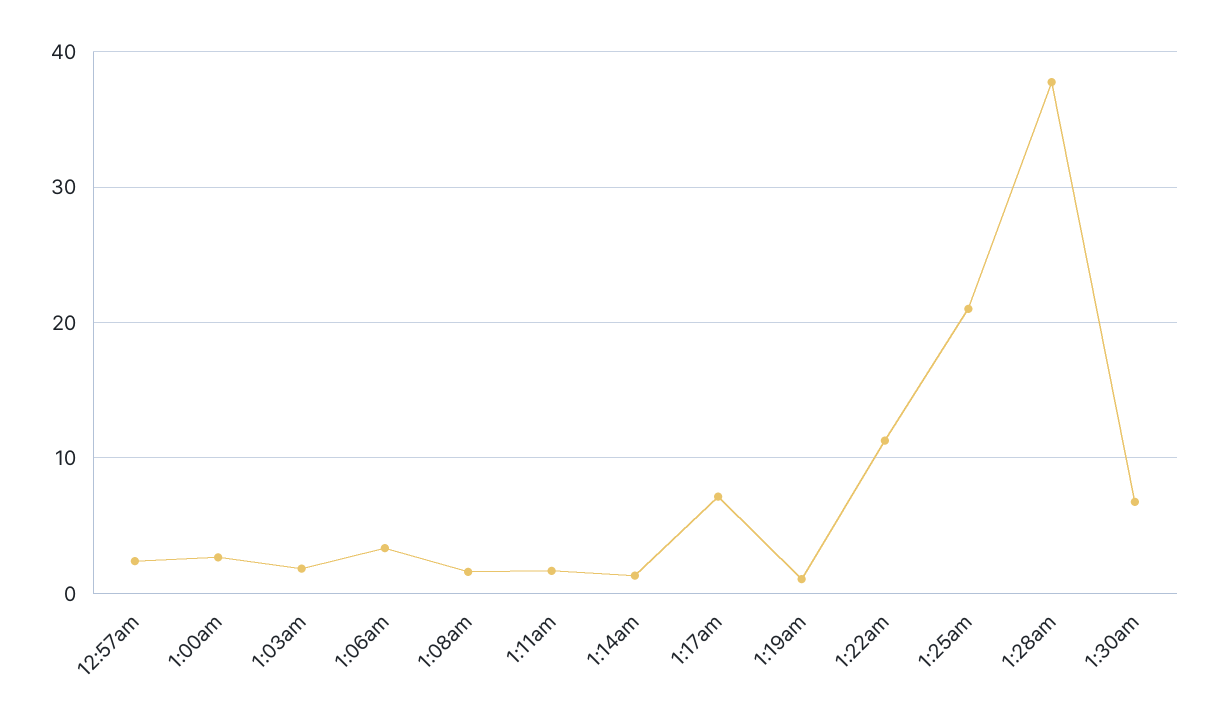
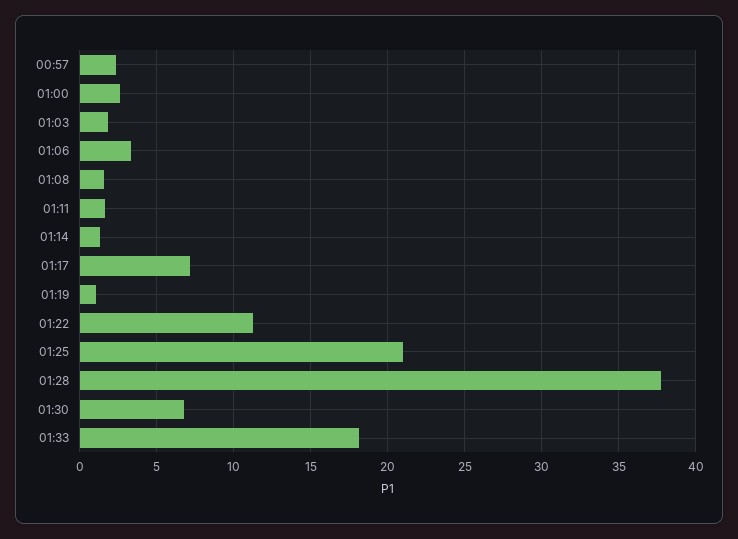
01:33: none -> 18

